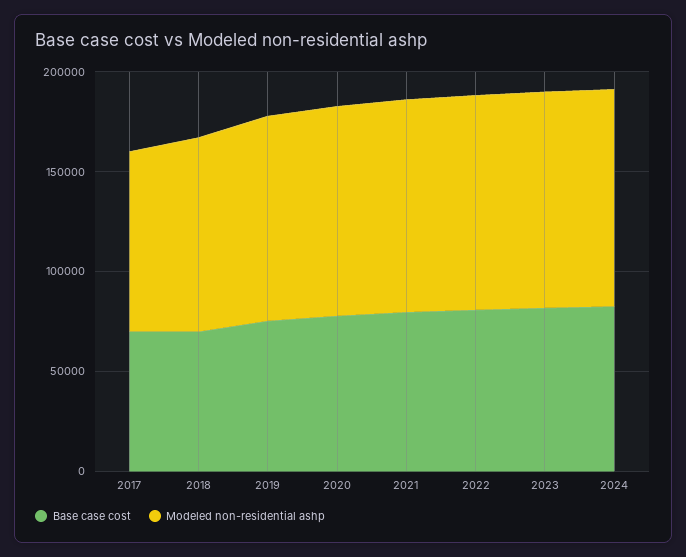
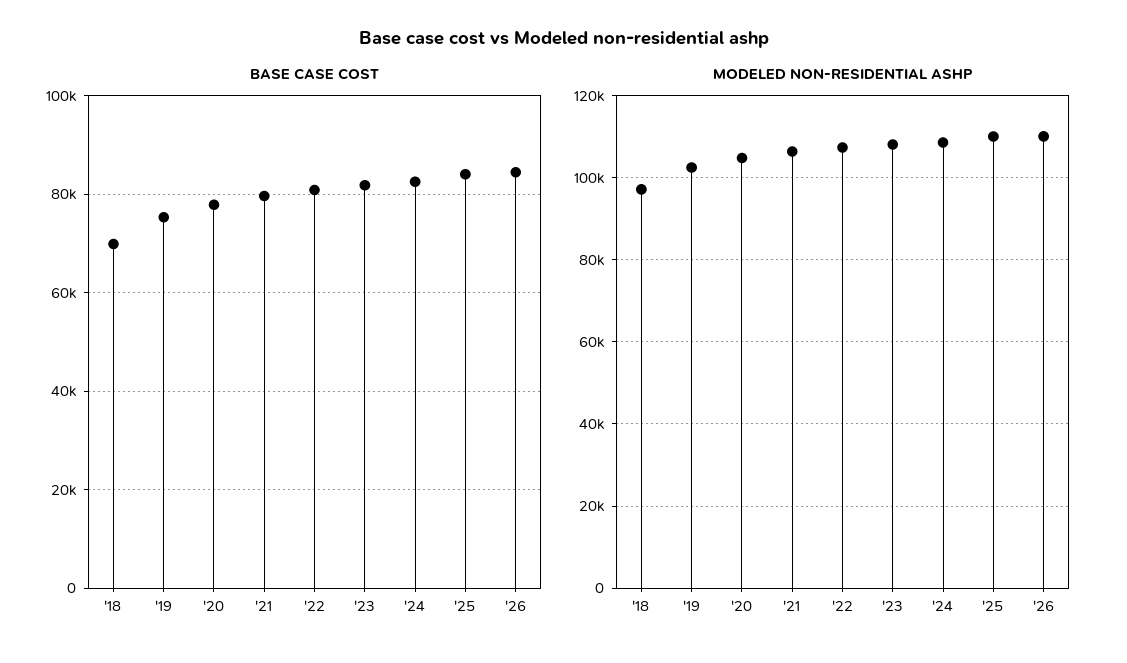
Base case cost, 2017: 70000 -> none
Modeled non-residential ashp, 2017: 90000 -> none
Base case cost, '25: none -> 84000
Base case cost, '26: none -> 84000
Modeled non-residential ashp, '25: none -> 110000
Modeled non-residential ashp, '26: none -> 110000

